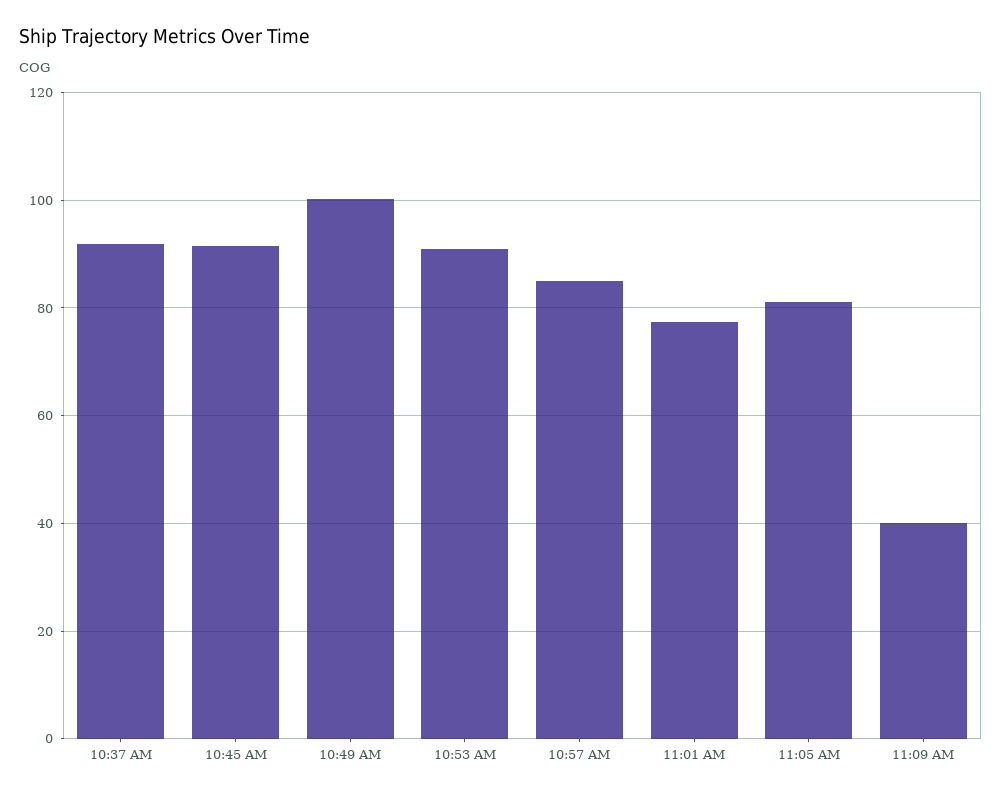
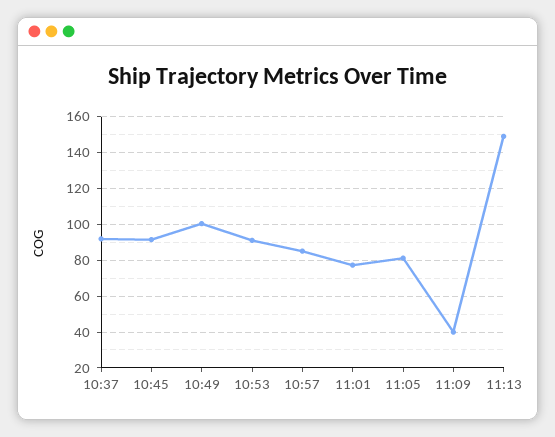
11:13: none -> 150

